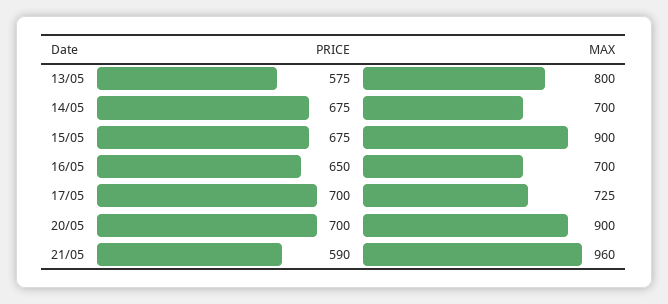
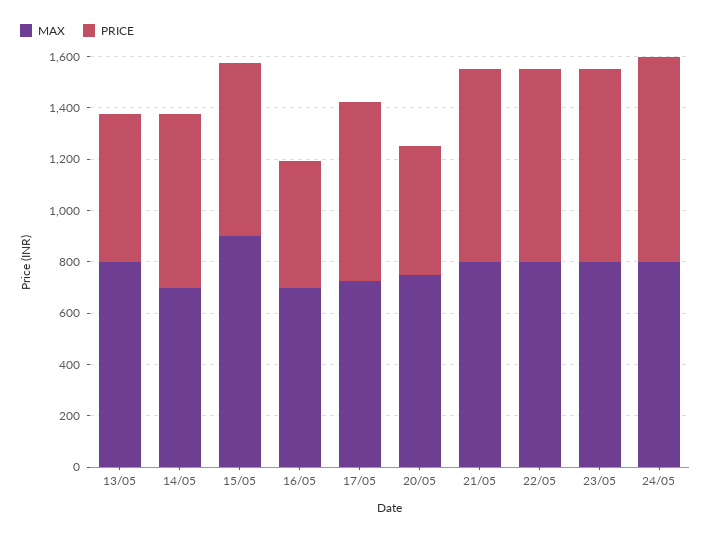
PRICE, 16/05: 650 -> 500
PRICE, 20/05: 700 -> 500
MAX, 20/05: 900 -> 750
PRICE, 21/05: 590 -> 750
MAX, 21/05: 960 -> 800
MAX, 22/05: none -> 800
PRICE, 22/05: none -> 750
MAX, 23/05: none -> 800
PRICE, 23/05: none -> 750
MAX, 24/05: none -> 800
PRICE, 24/05: none -> 800

